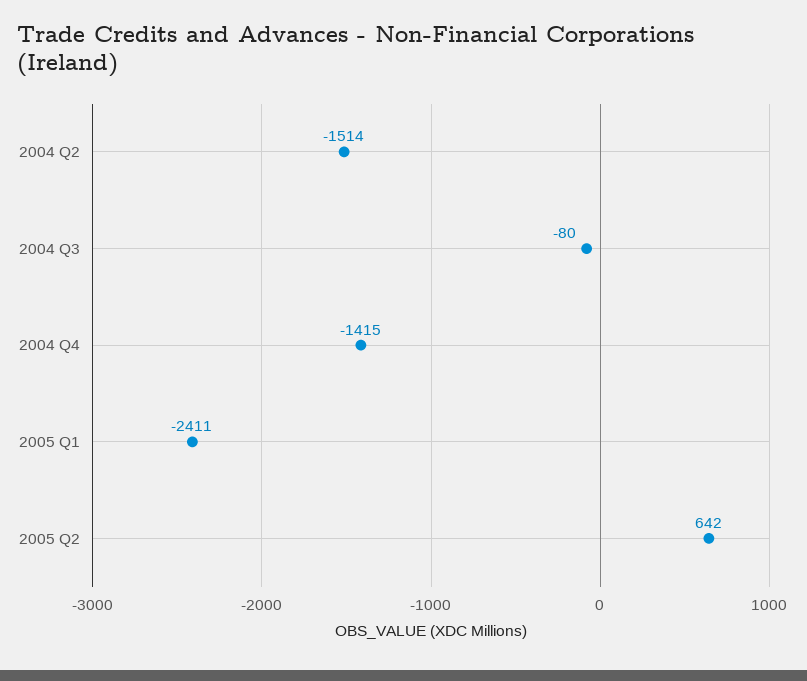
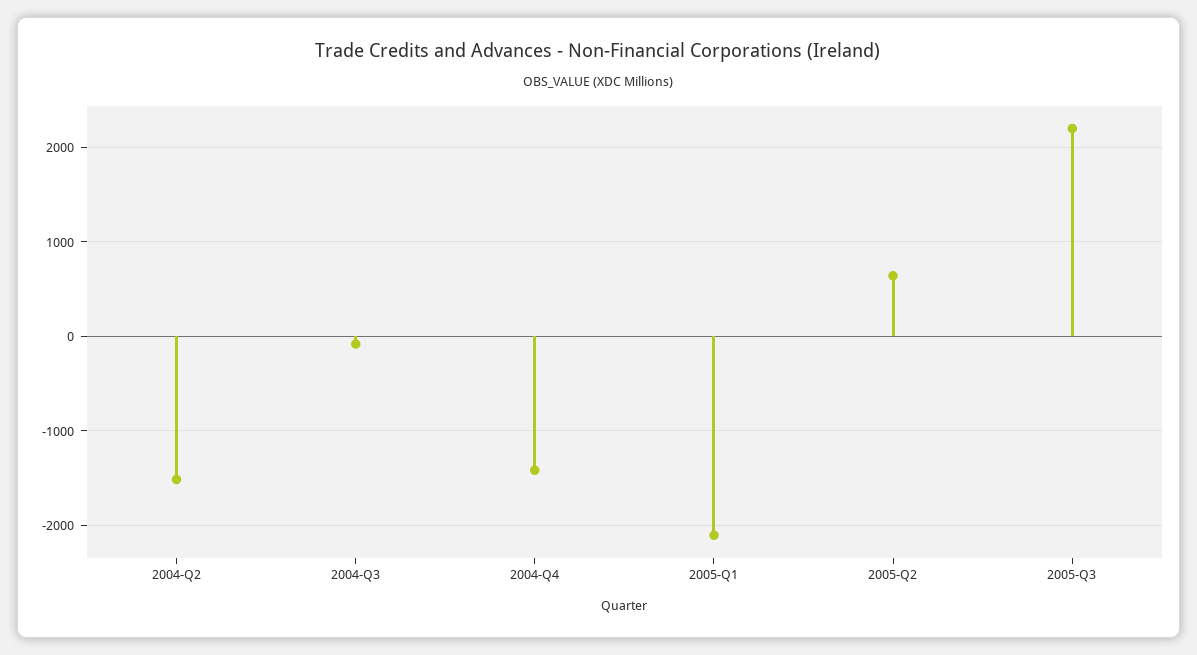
2005 Q1: -2411 -> -2100
2005-Q3: none -> 2200

